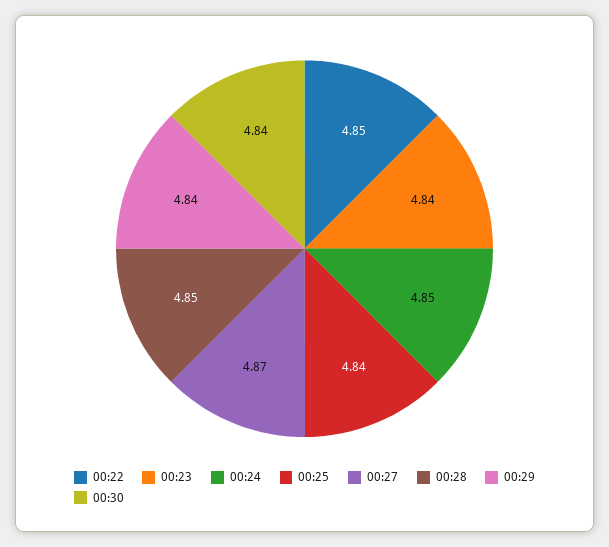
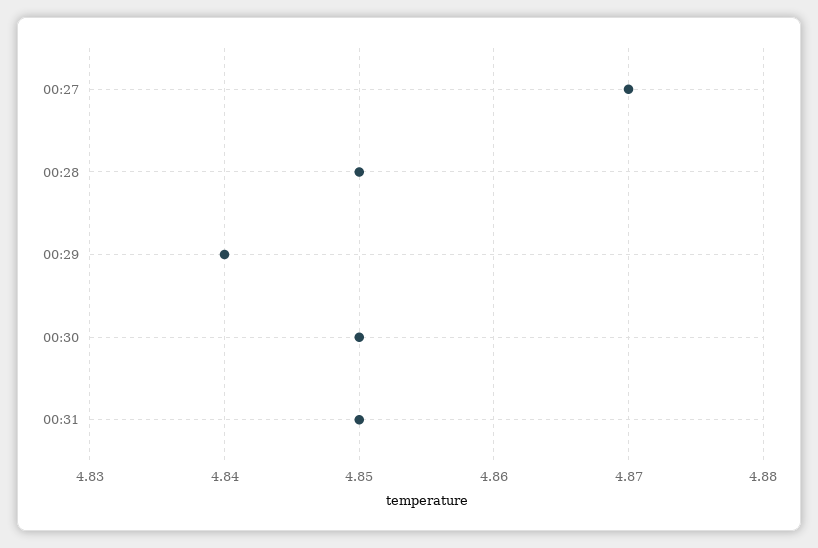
00:22: 4.85 -> none
00:23: 4.84 -> none
00:24: 4.85 -> none
00:25: 4.84 -> none
00:30: 4.84 -> 4.85
00:31: none -> 4.85

